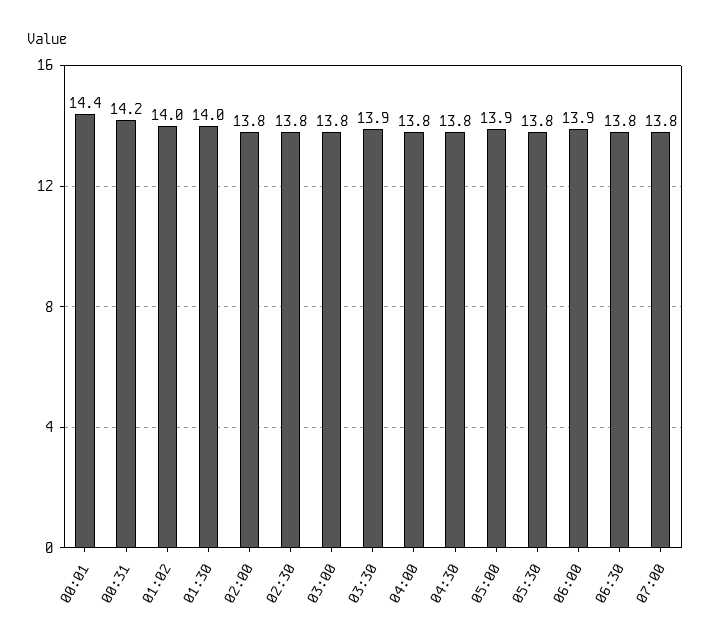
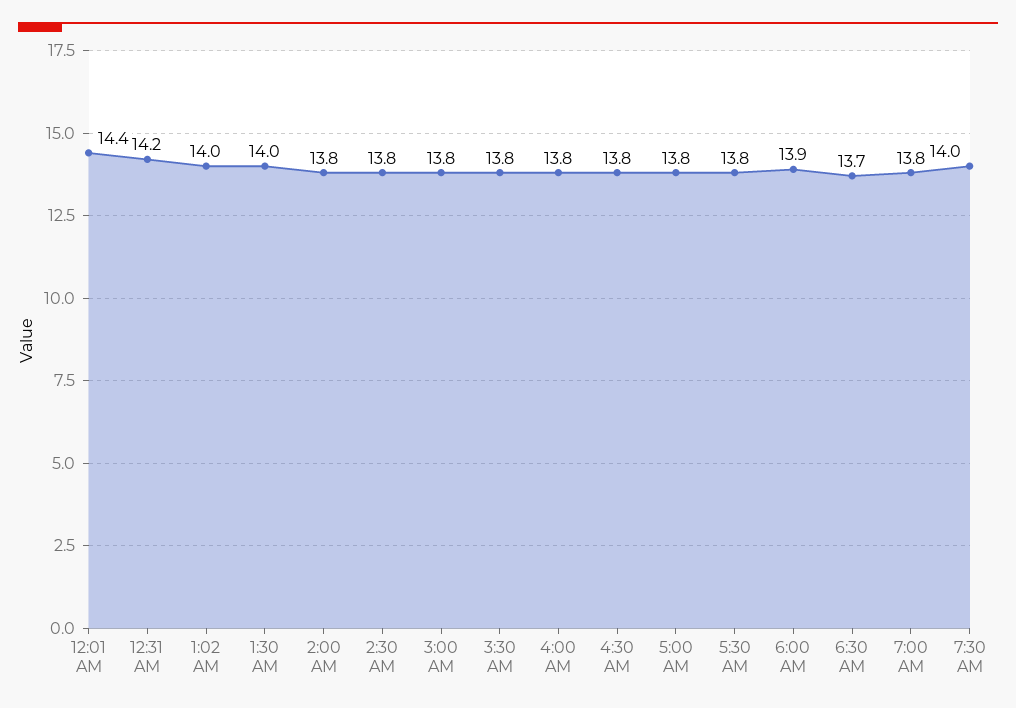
03:30: 13.9 -> 13.8
05:00: 13.9 -> 13.8
06:30: 13.8 -> 13.7
7:30 AM: none -> 14

